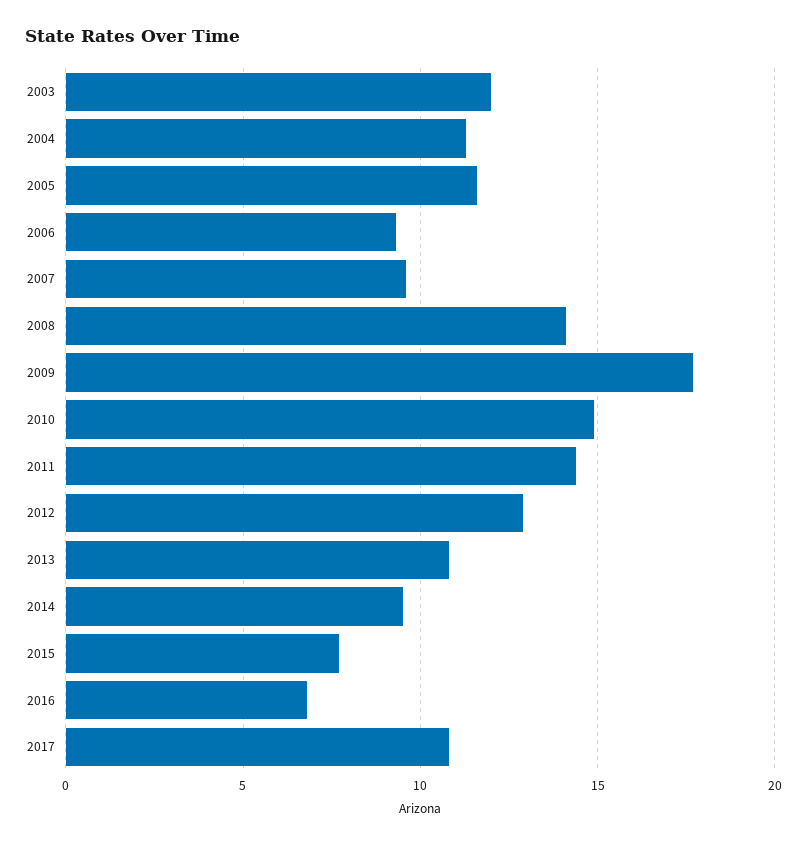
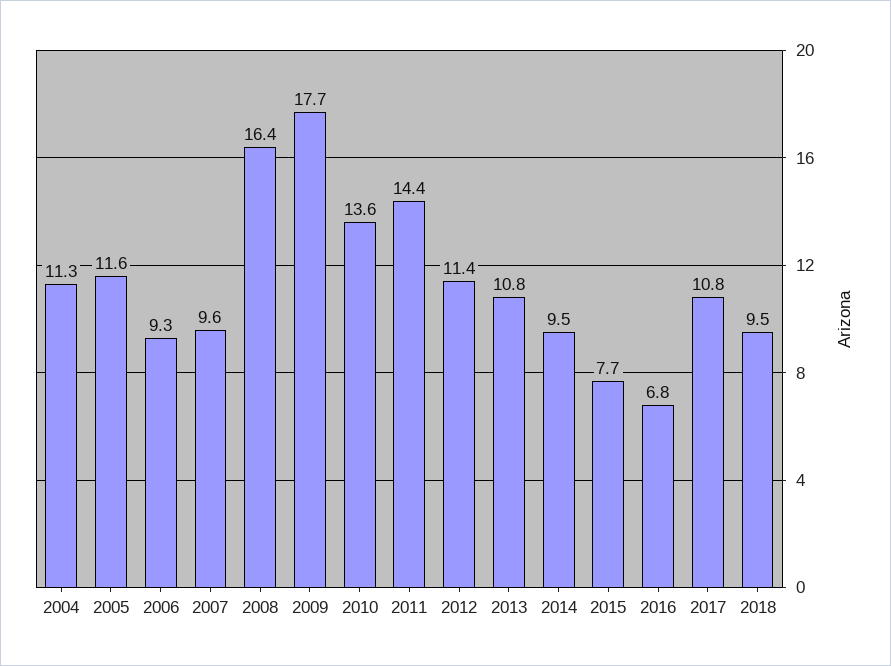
2003: 12 -> none
2008: 14 -> 16.4
2010: 15 -> 13.6
2012: 13 -> 11.4
2018: none -> 9.5

